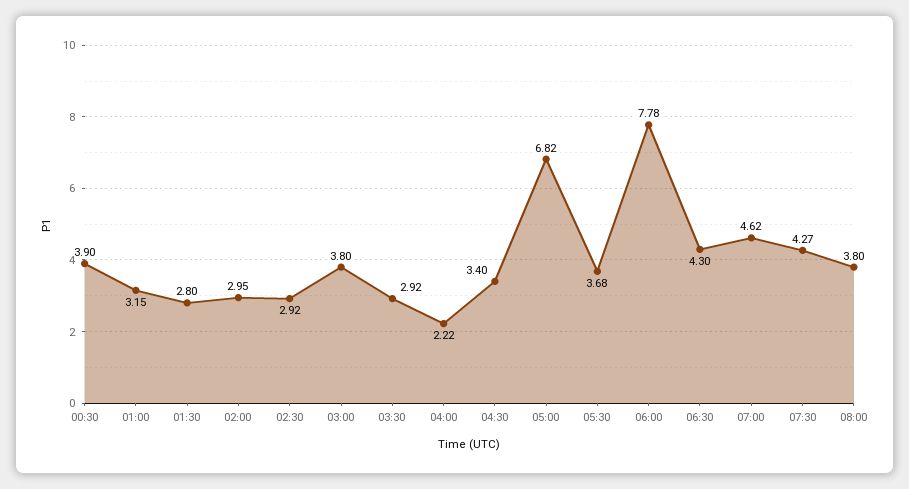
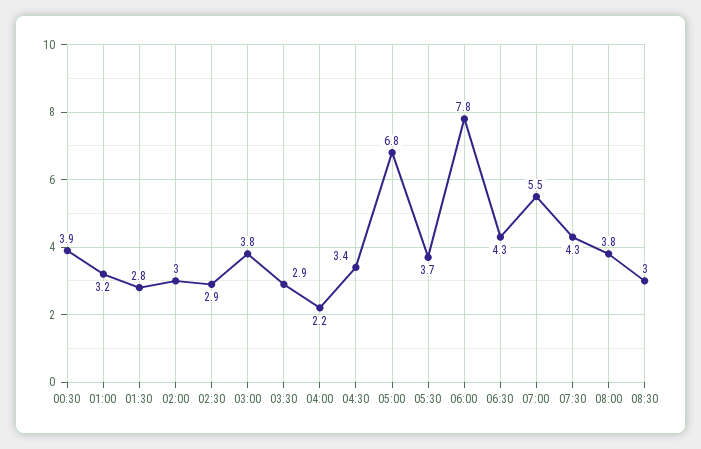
07:00: 4.62 -> 5.5
08:30: none -> 3

